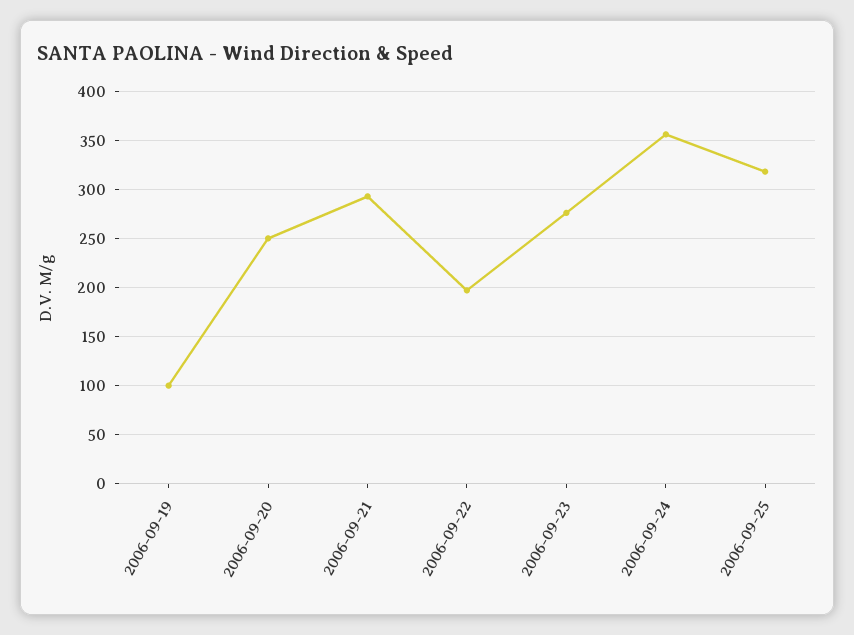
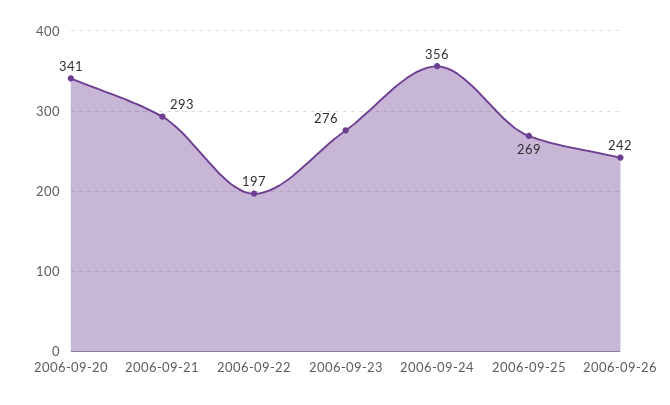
2006-09-19: 100 -> none
2006-09-20: 250 -> 341
2006-09-25: 320 -> 269
2006-09-26: none -> 242

